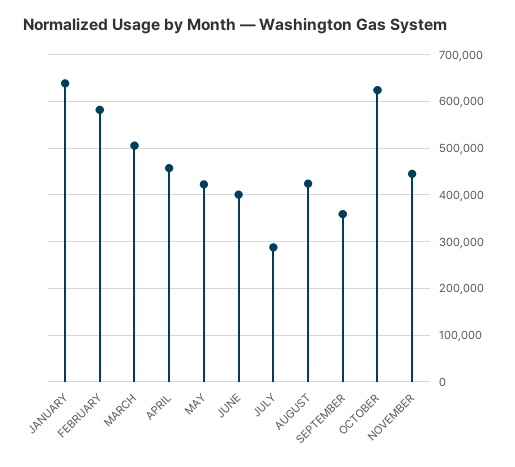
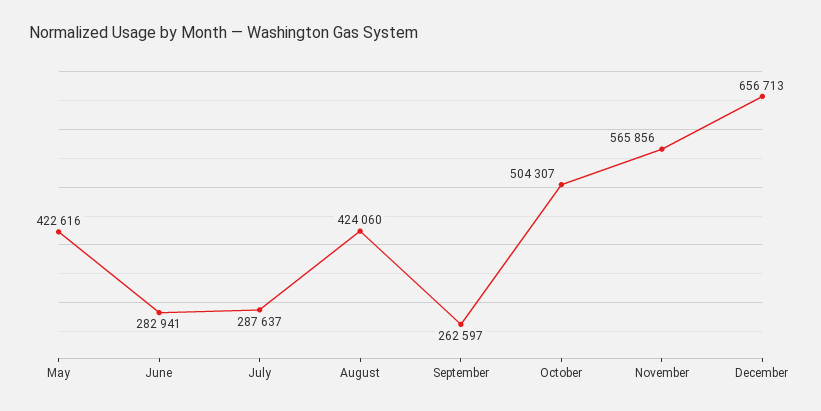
JANUARY: 640000 -> none
FEBRUARY: 580000 -> none
MARCH: 500000 -> none
APRIL: 460000 -> none
JUNE: 400000 -> 282941
SEPTEMBER: 360000 -> 262597
OCTOBER: 620000 -> 504307
NOVEMBER: 440000 -> 565856
December: none -> 656713

